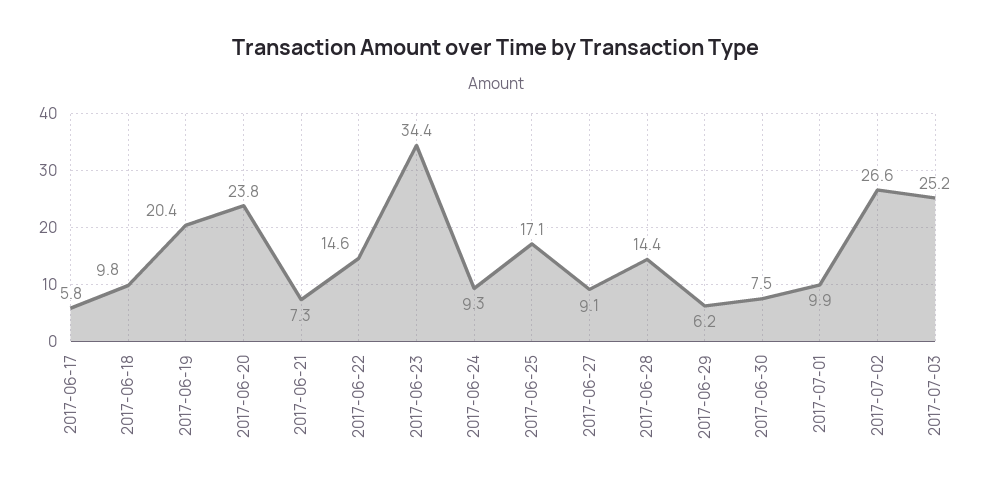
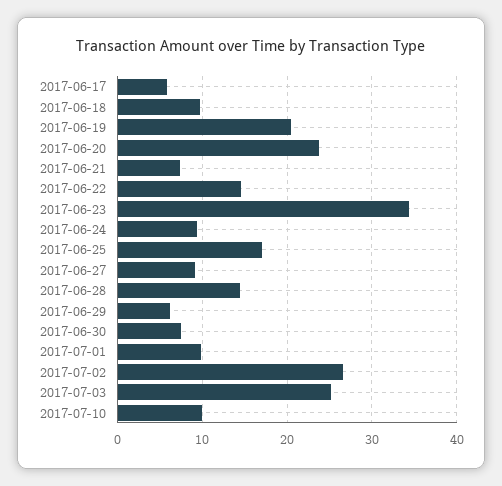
2017-07-10: none -> 10

